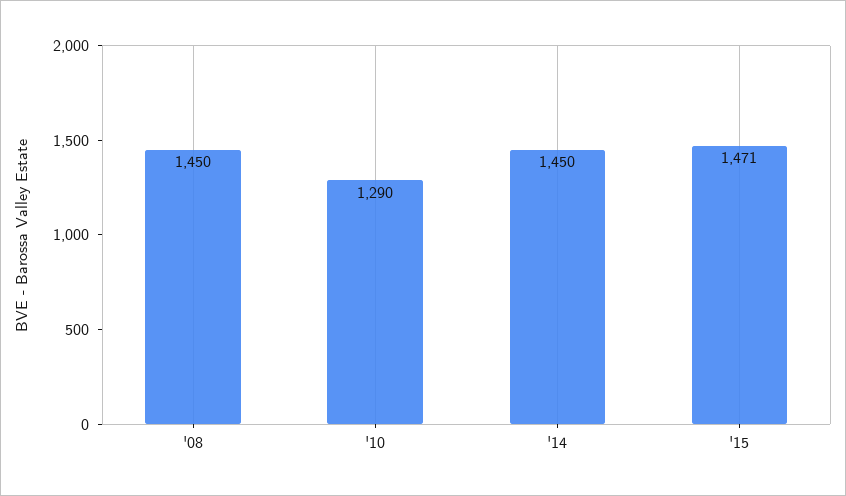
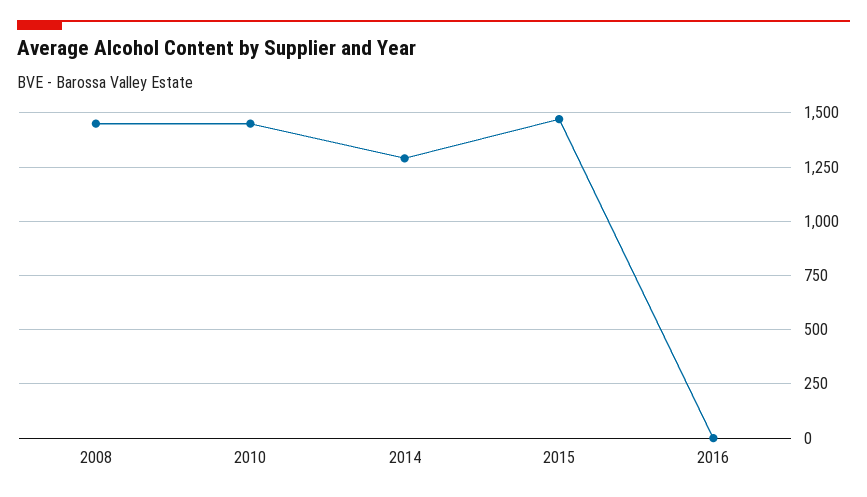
'10: 1290 -> 1450
'14: 1450 -> 1300
2016: none -> 0

